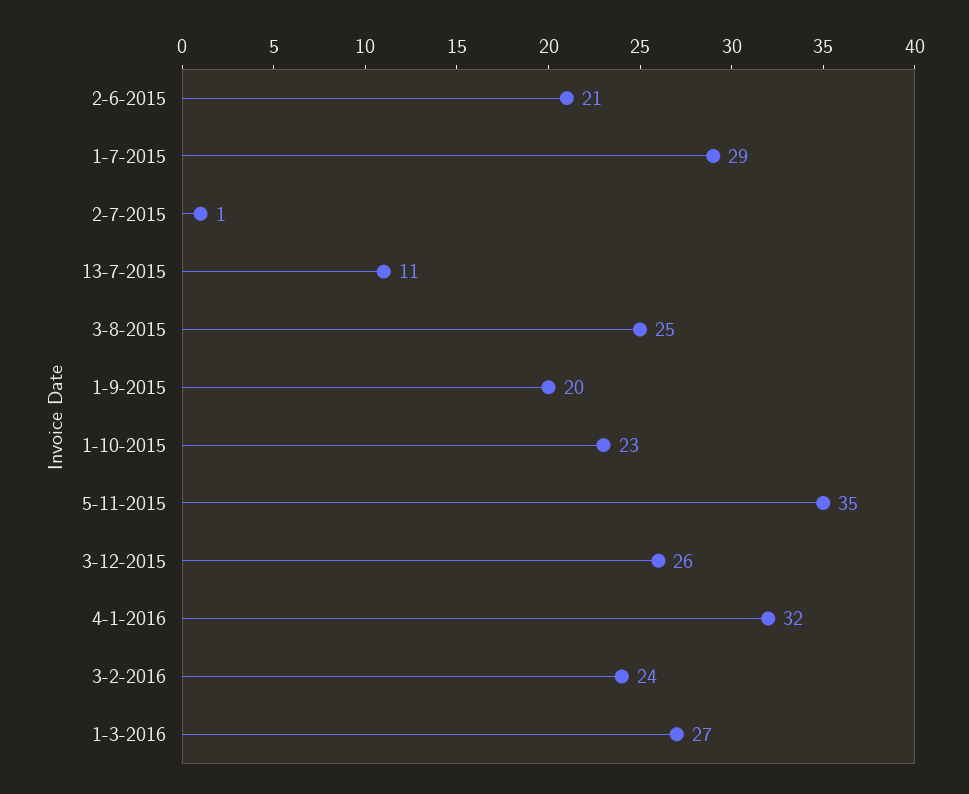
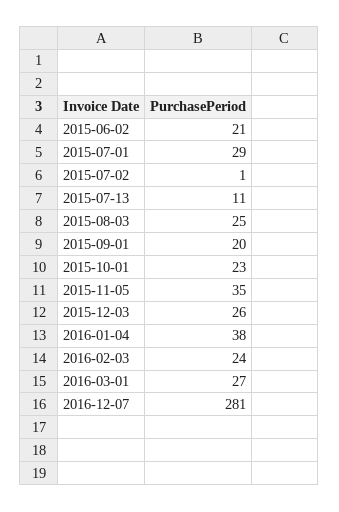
4-1-2016: 32 -> 38
2016-12-07: none -> 281

